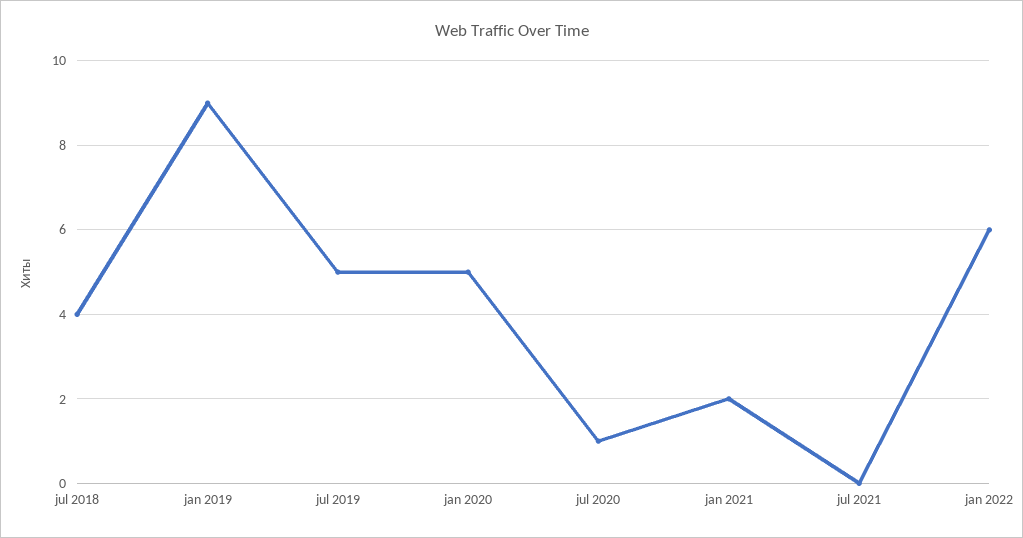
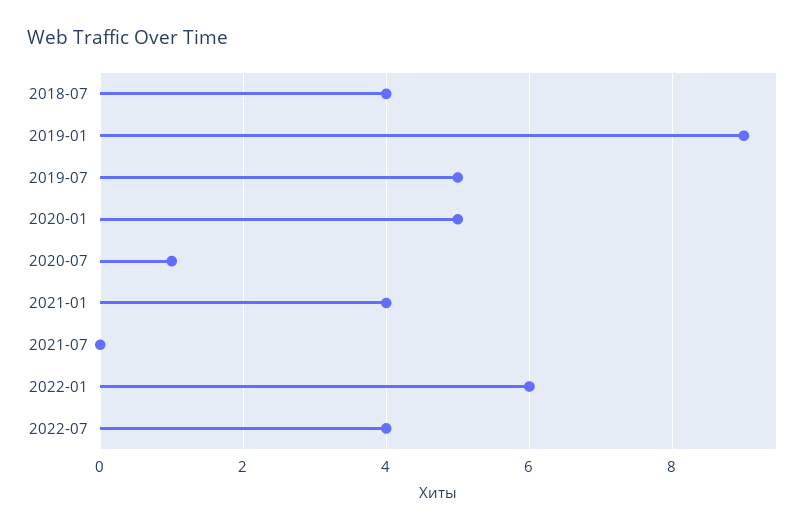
jan 2021: 2 -> 4
2022-07: none -> 4

